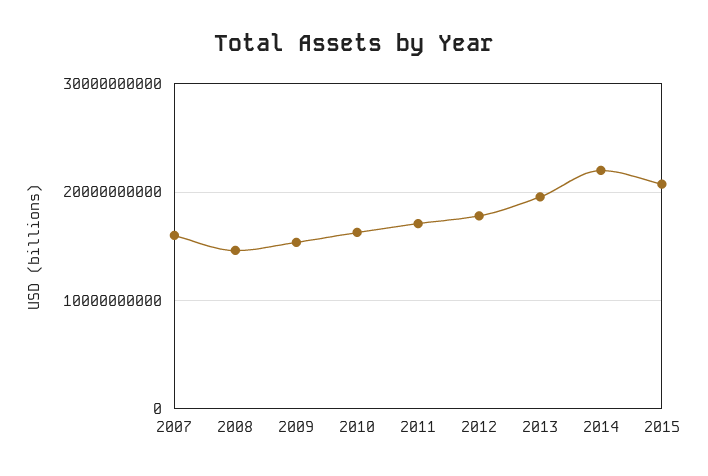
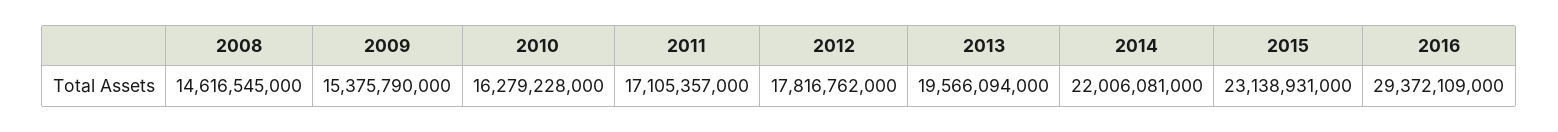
2007: 16000000000 -> none
2015: 21000000000 -> 23138931000
2016: none -> 29372109000

